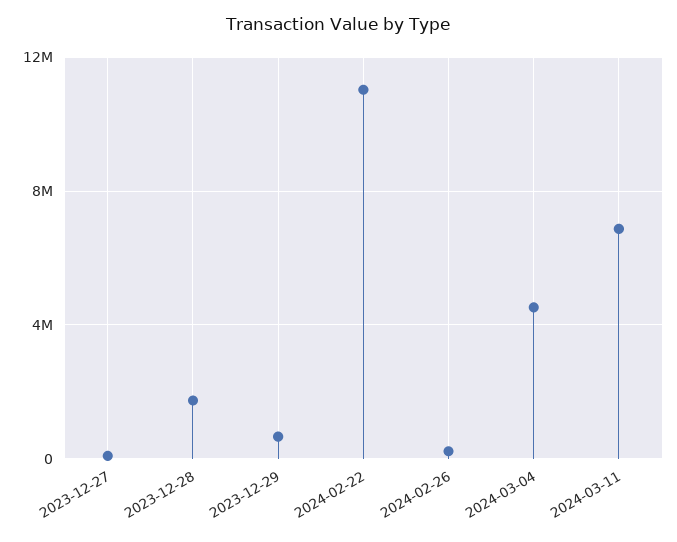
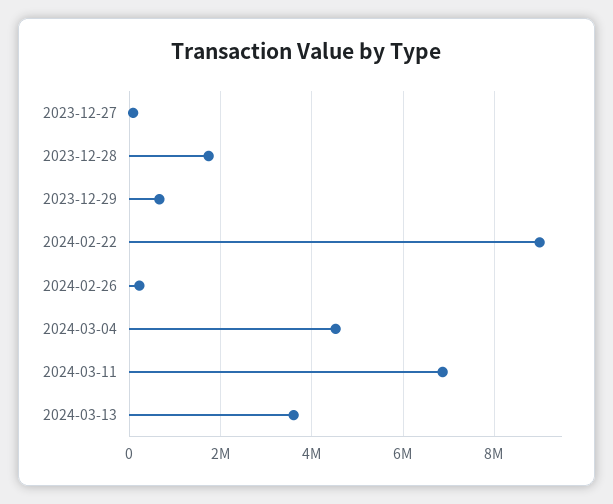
2024-02-22: 11000000 -> 9000000
2024-03-13: none -> 3600000

